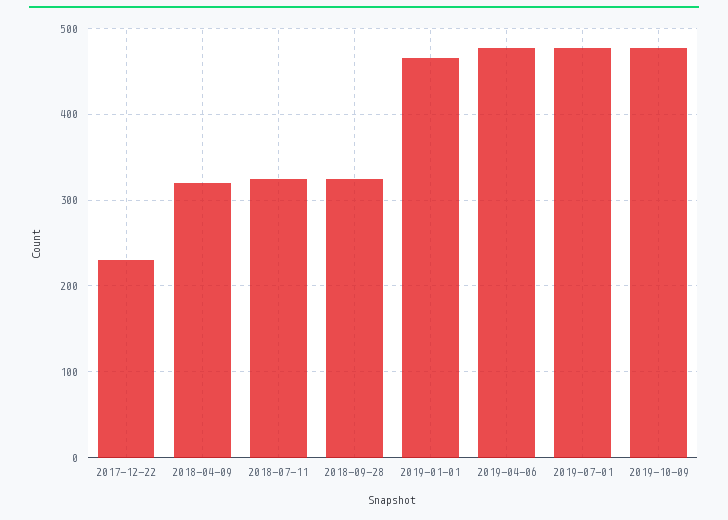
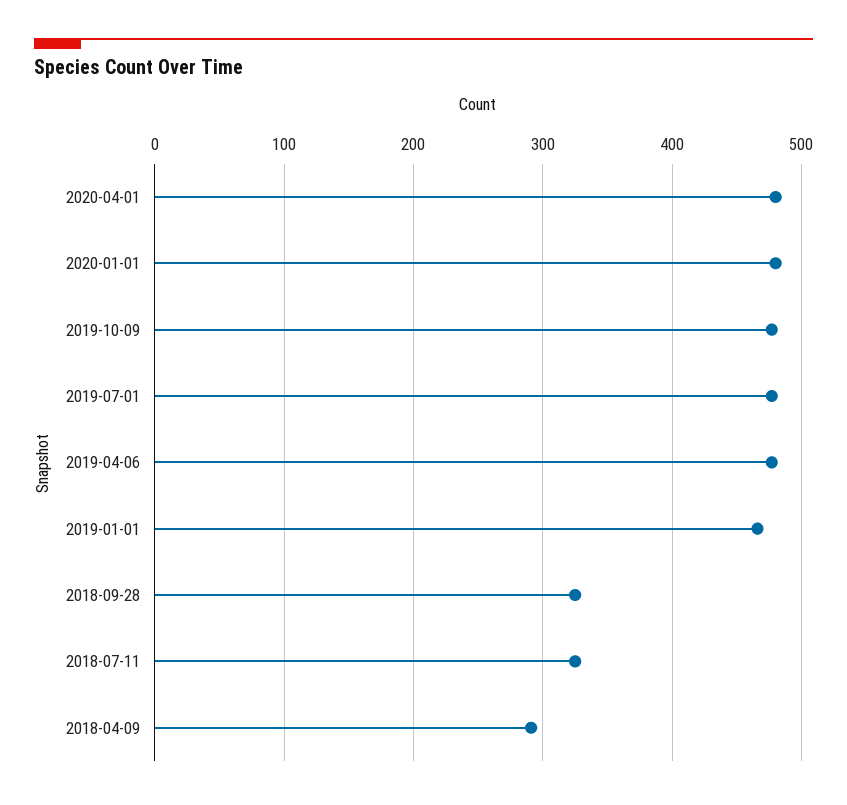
2017-12-22: 230 -> none
2018-04-09: 320 -> 290
2020-04-01: none -> 480
2020-01-01: none -> 480

